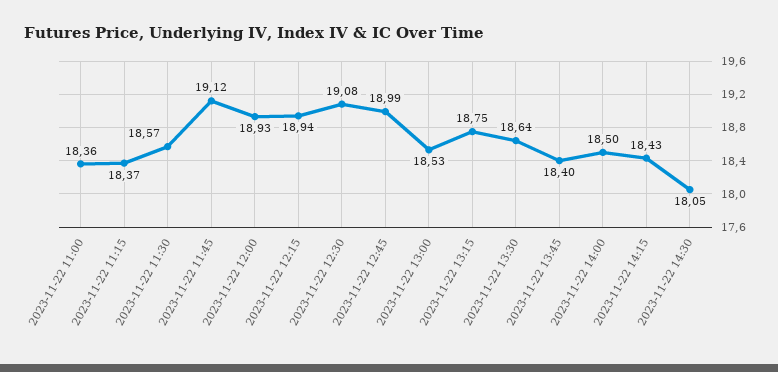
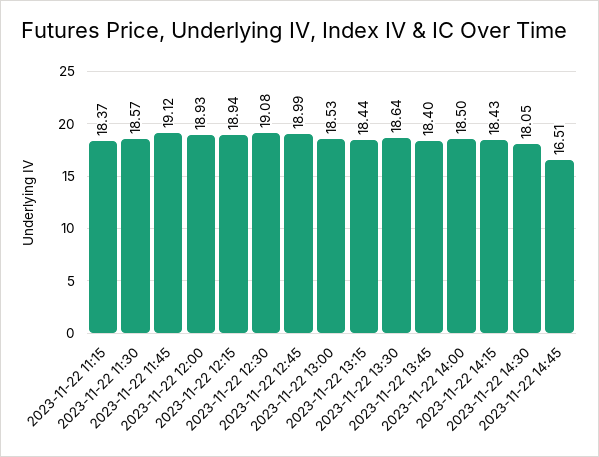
2023-11-22 11:00: 18.36 -> none
2023-11-22 13:15: 18.75 -> 18.44
2023-11-22 14:45: none -> 16.51

